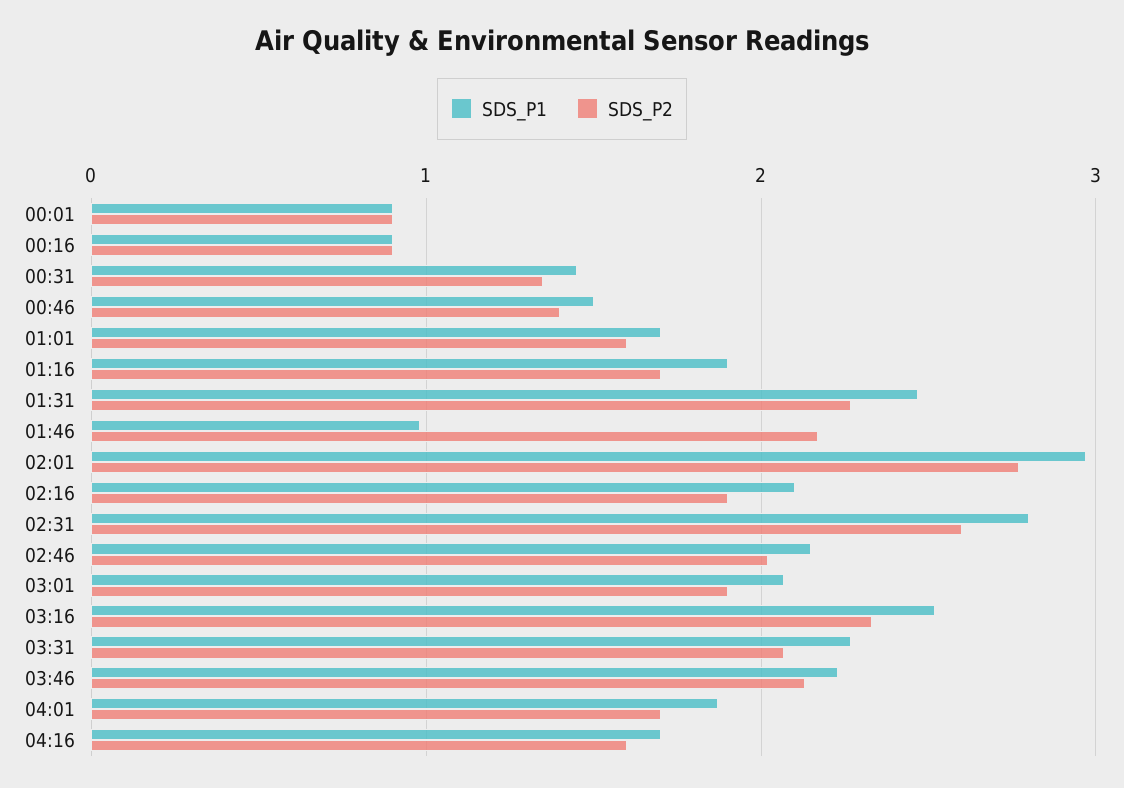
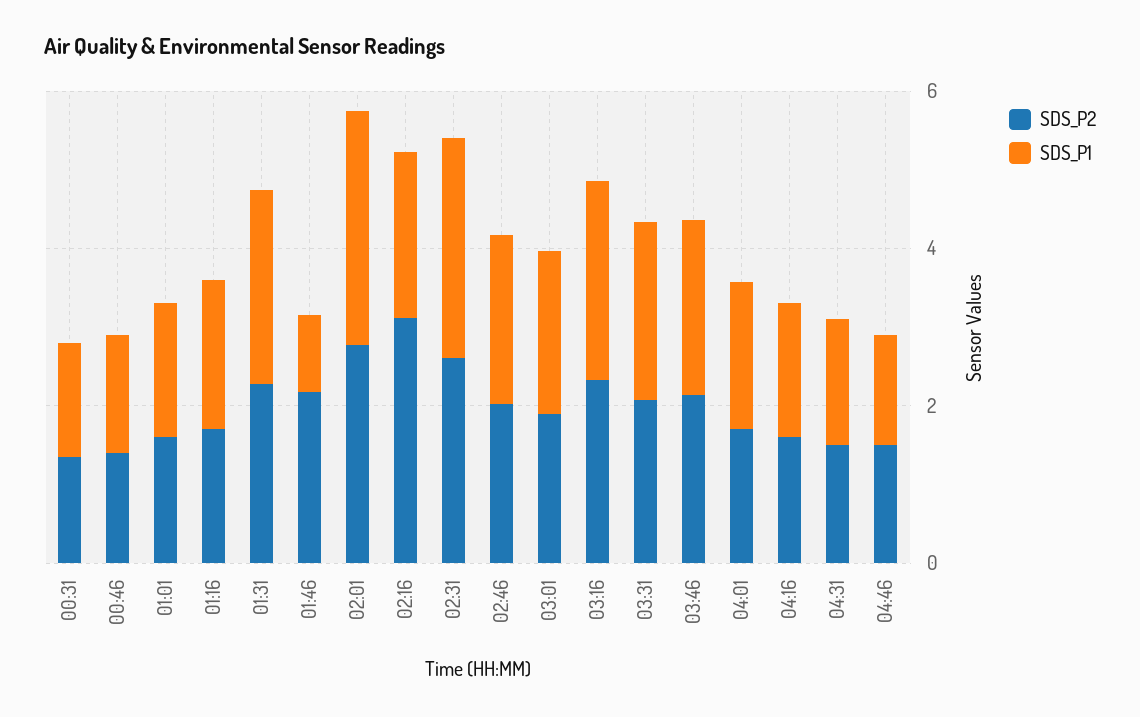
SDS_P1, 00:01: 0.9 -> none
SDS_P2, 00:01: 0.9 -> none
SDS_P1, 00:16: 0.9 -> none
SDS_P2, 00:16: 0.9 -> none
SDS_P2, 02:16: 1.9 -> 3
SDS_P2, 04:31: none -> 1.5
SDS_P1, 04:31: none -> 1.5
SDS_P2, 04:46: none -> 1.5
SDS_P1, 04:46: none -> 1.5

